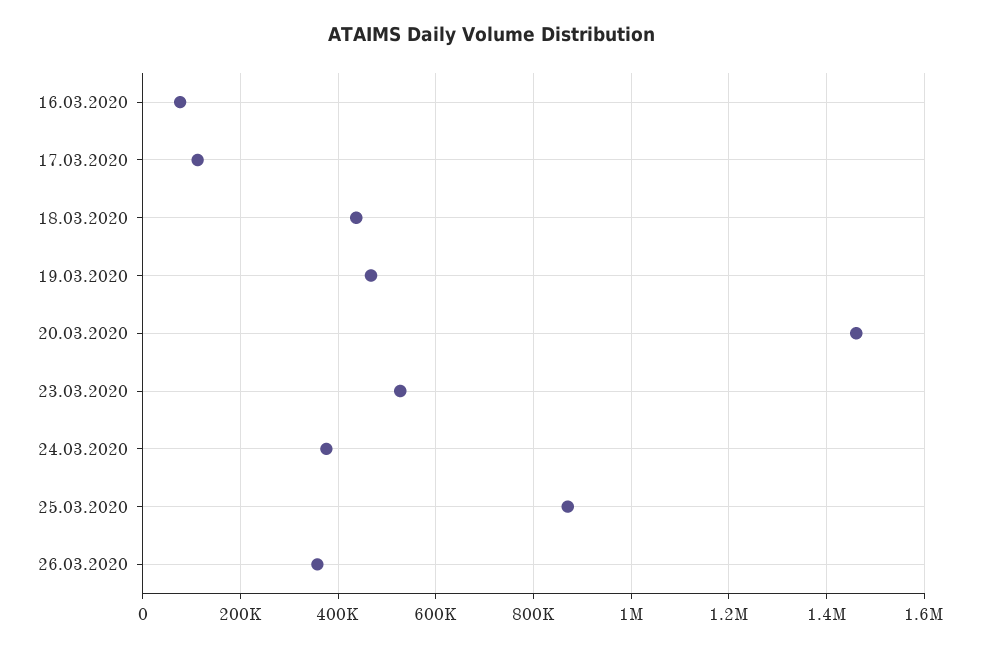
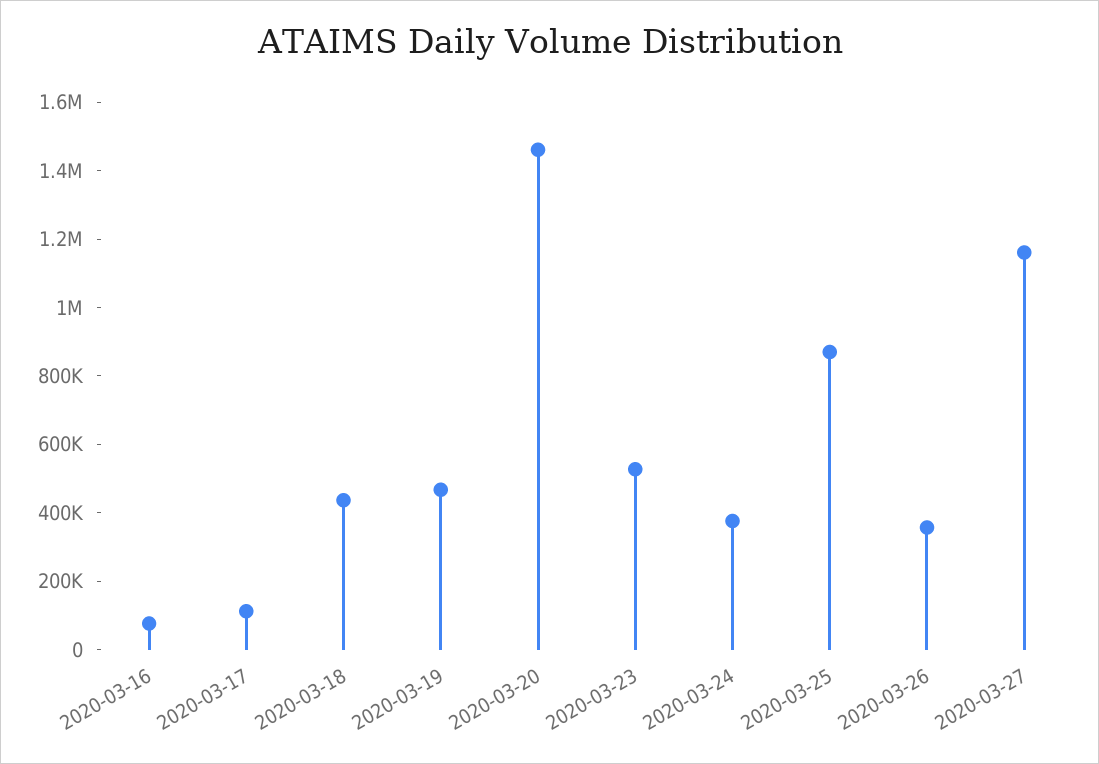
2020-03-27: none -> 1150000

